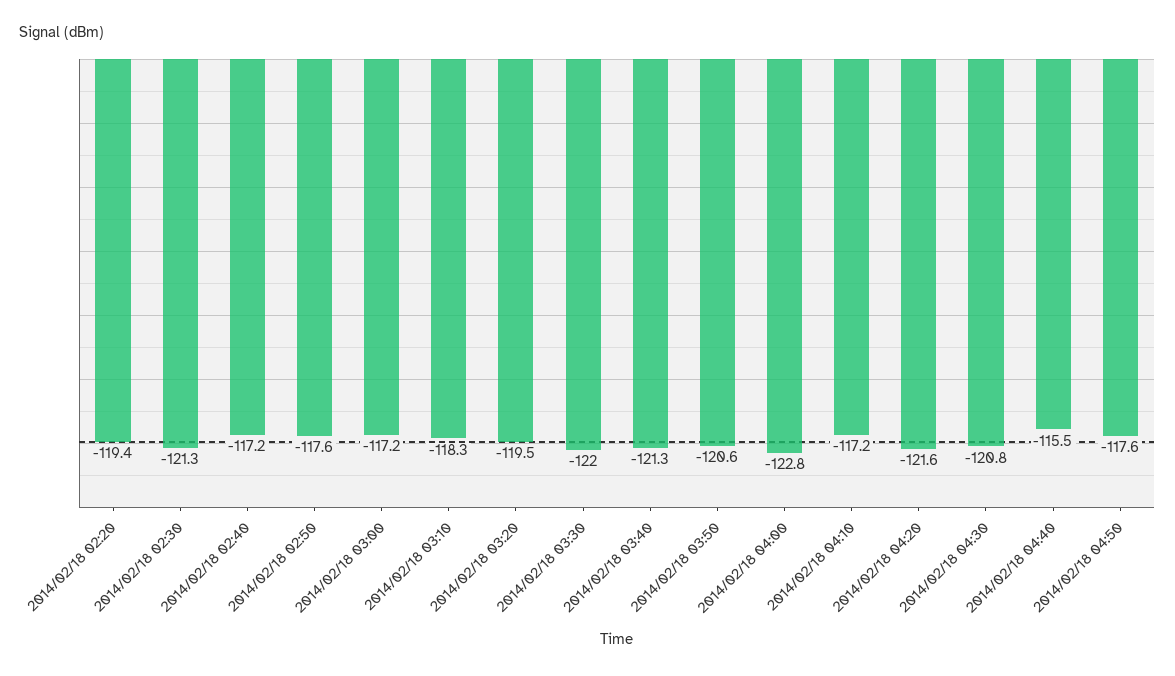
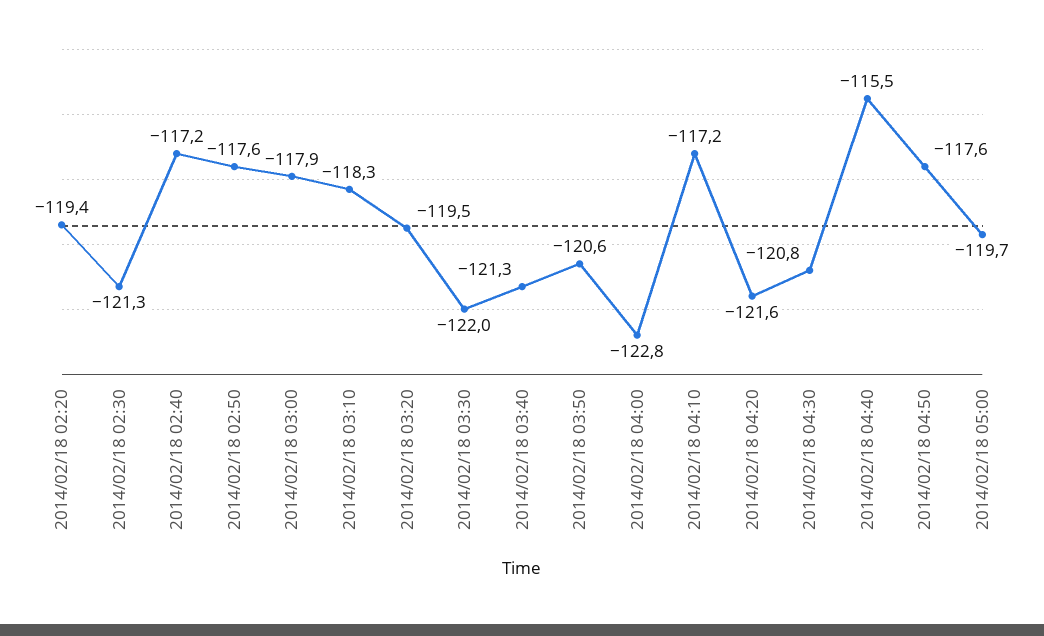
2014/02/18 03:00: -117.2 -> -117.9
2014/02/18 05:00: none -> -119.7

